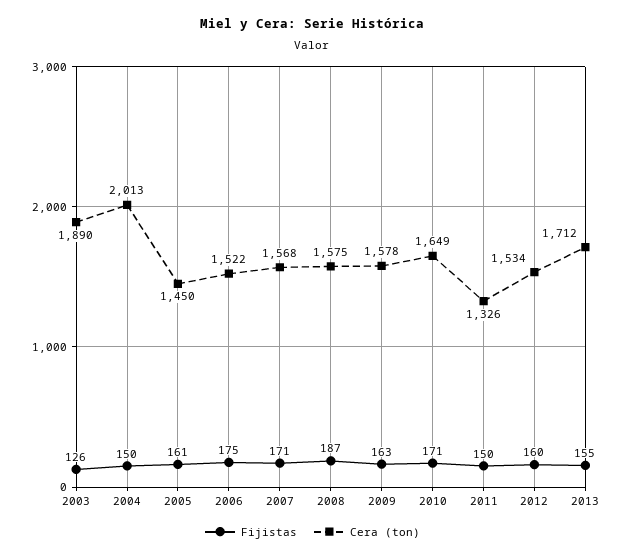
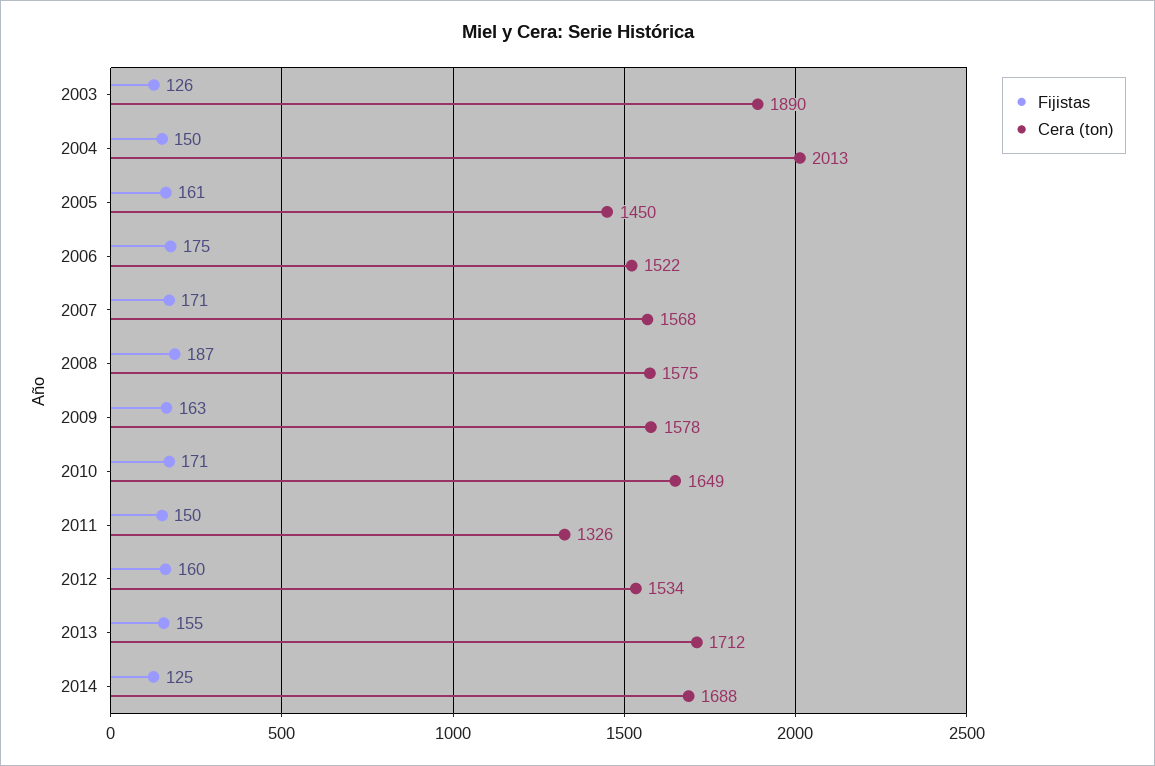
Fijistas, 2014: none -> 125
Cera (ton), 2014: none -> 1688

